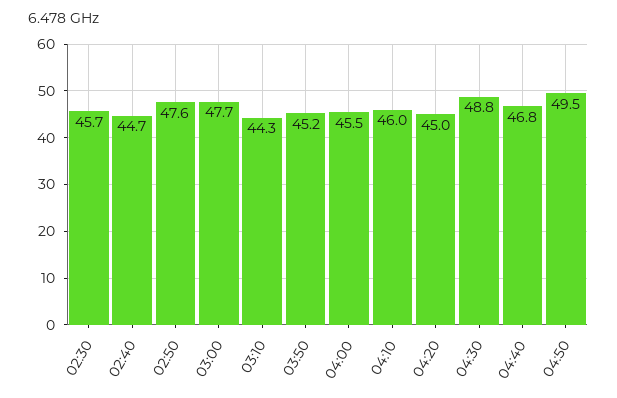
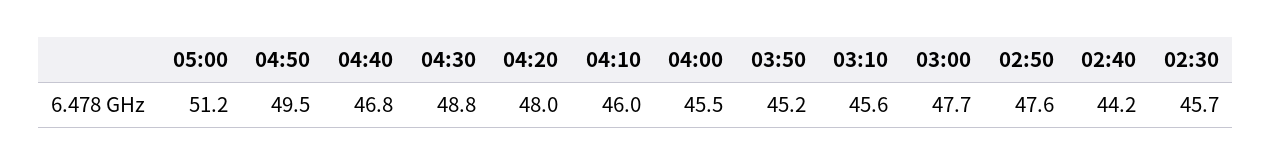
02:40: 44.7 -> 44.2
03:10: 44.3 -> 45.6
04:20: 45 -> 48
05:00: none -> 51.2

